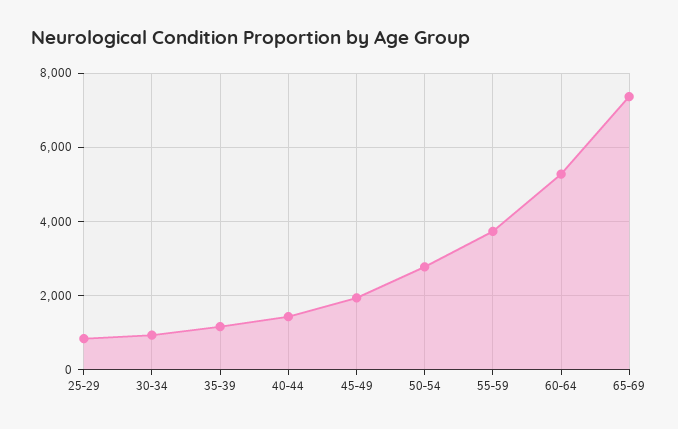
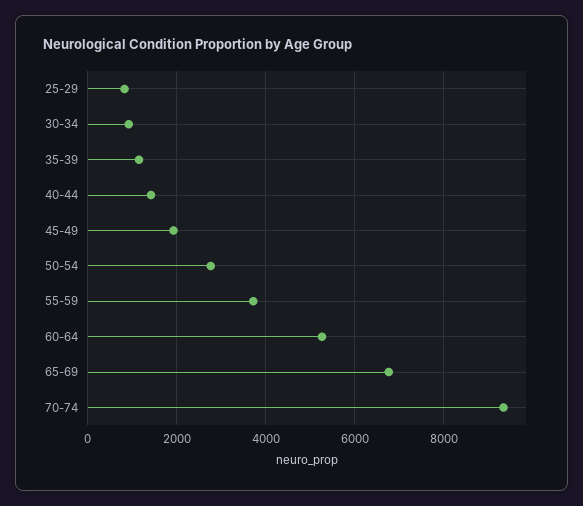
65-69: 7400 -> 6800
70-74: none -> 9400

